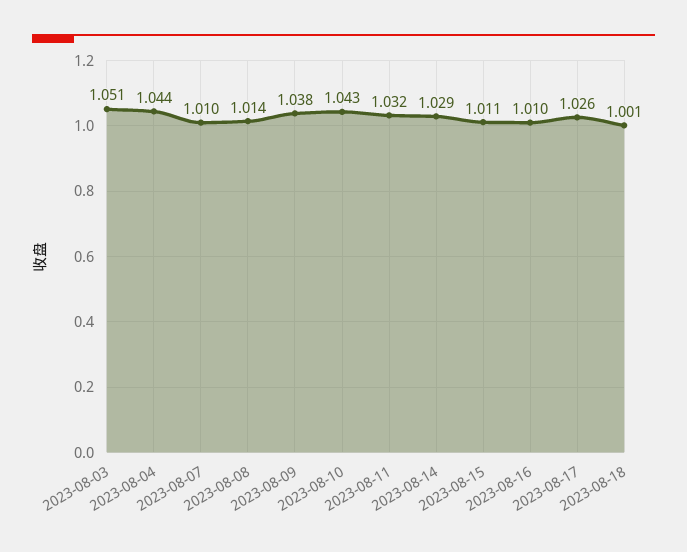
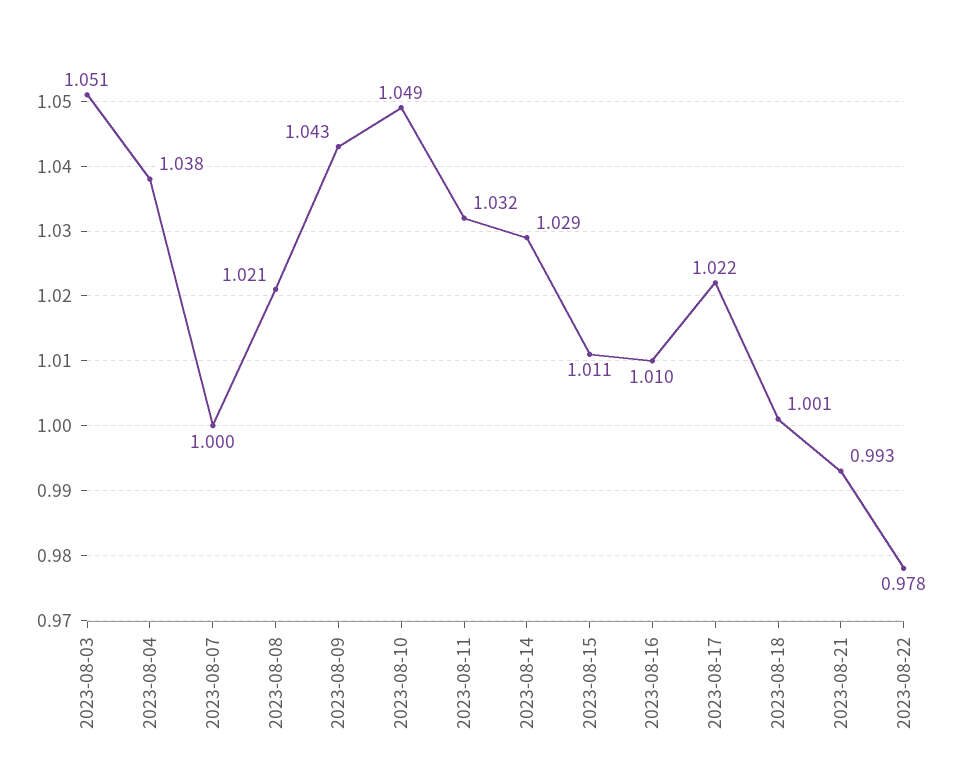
2023-08-04: 1.044 -> 1.038
2023-08-07: 1.01 -> 1
2023-08-08: 1.014 -> 1.021
2023-08-09: 1.038 -> 1.043
2023-08-10: 1.043 -> 1.049
2023-08-17: 1.026 -> 1.022
2023-08-21: none -> 0.993
2023-08-22: none -> 0.978

